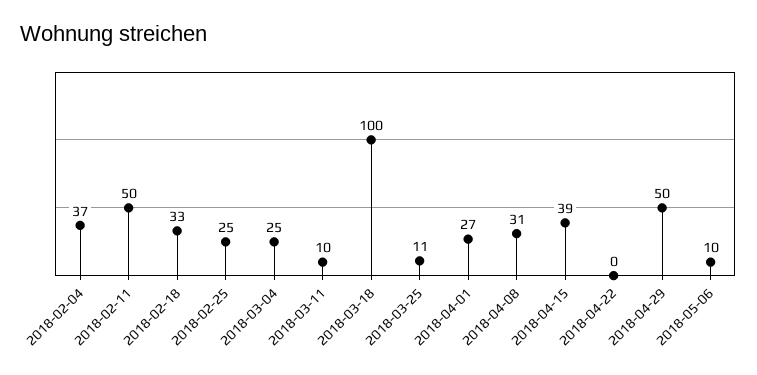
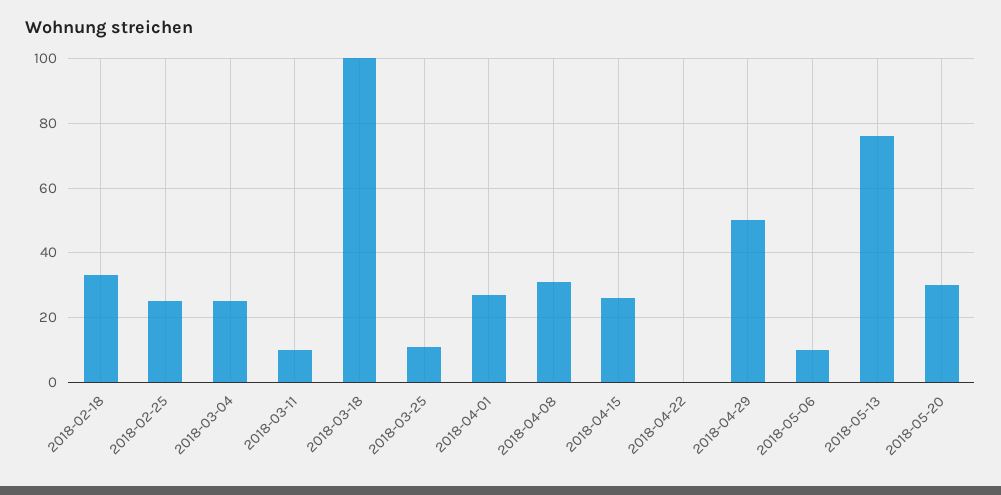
2018-02-04: 37 -> none
2018-02-11: 50 -> none
2018-04-15: 39 -> 25
2018-05-13: none -> 75
2018-05-20: none -> 30

